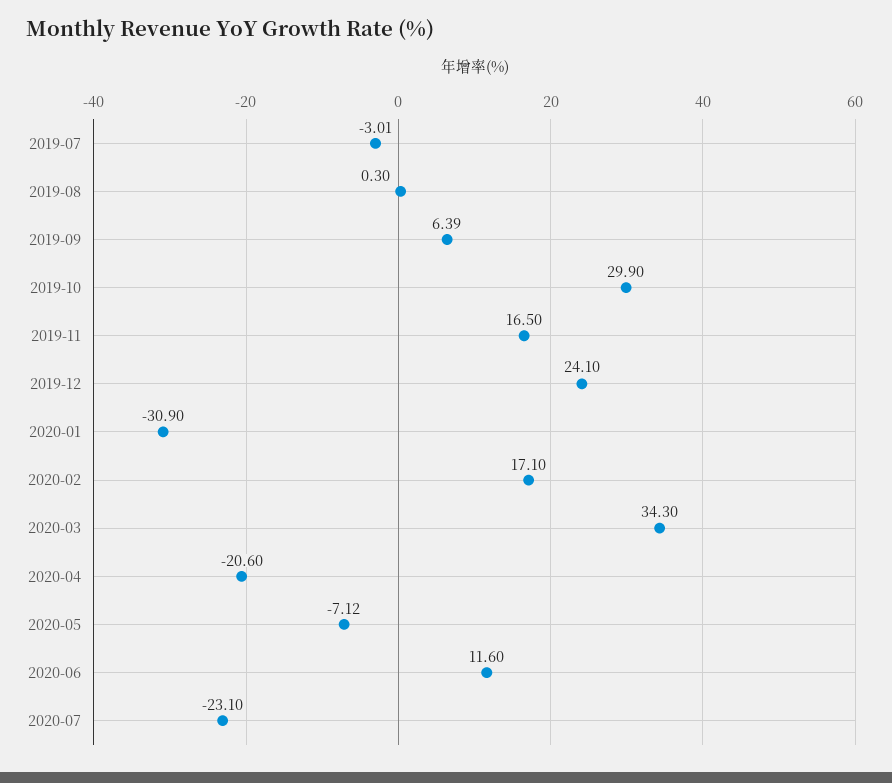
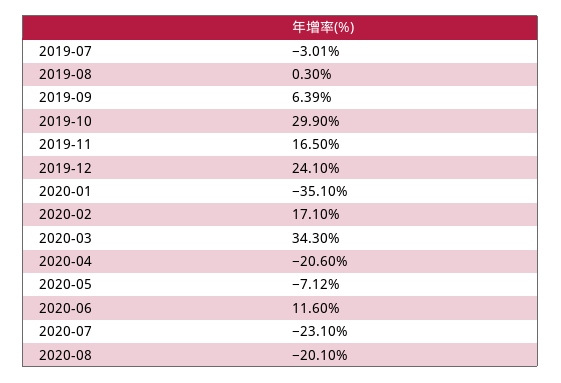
2020-01: -30.9 -> -35.1
2020-08: none -> -20.1

